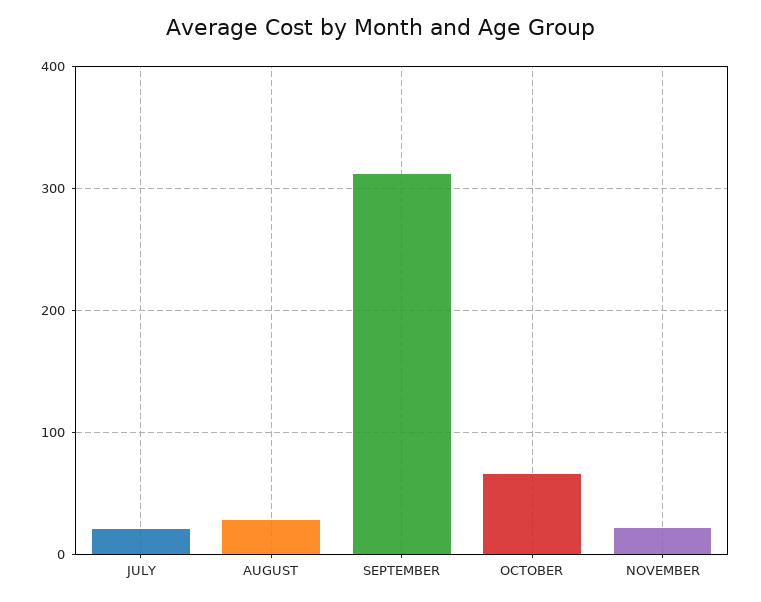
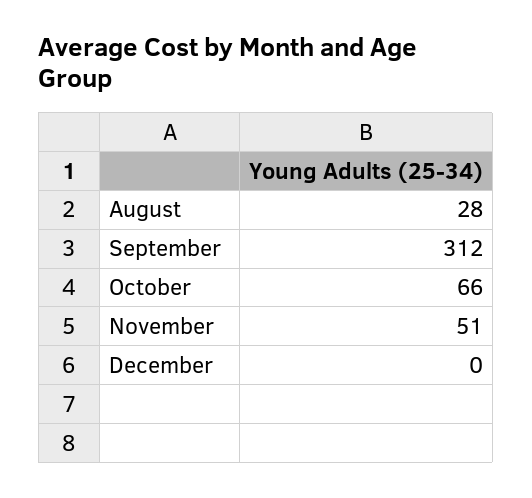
JULY: 20 -> none
NOVEMBER: 20 -> 51
December: none -> 0

